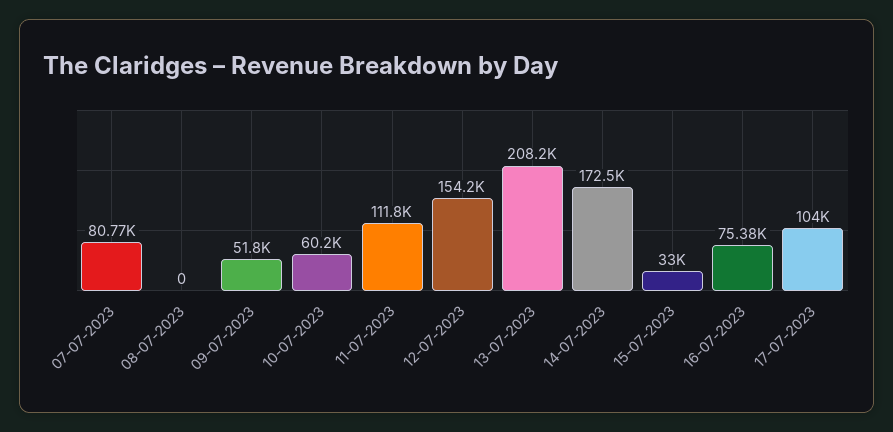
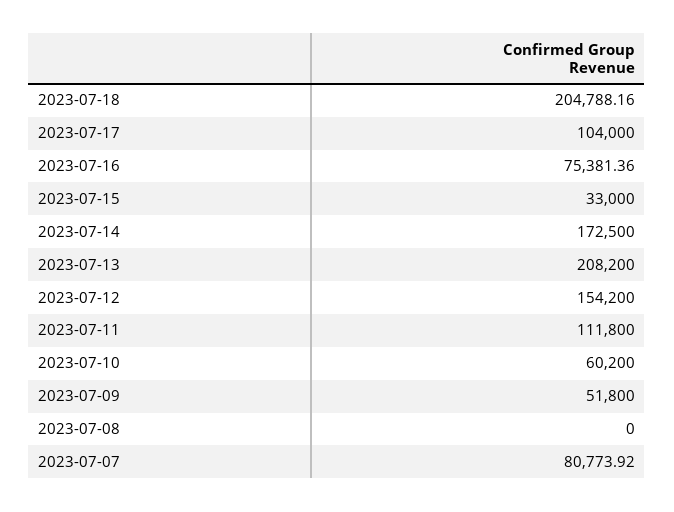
2023-07-18: none -> 204788.16

